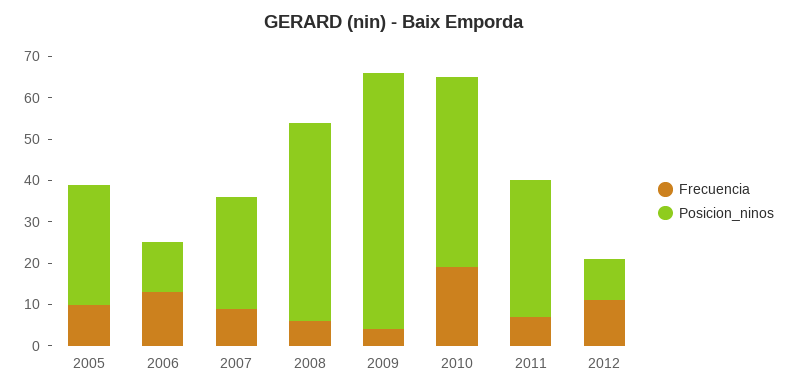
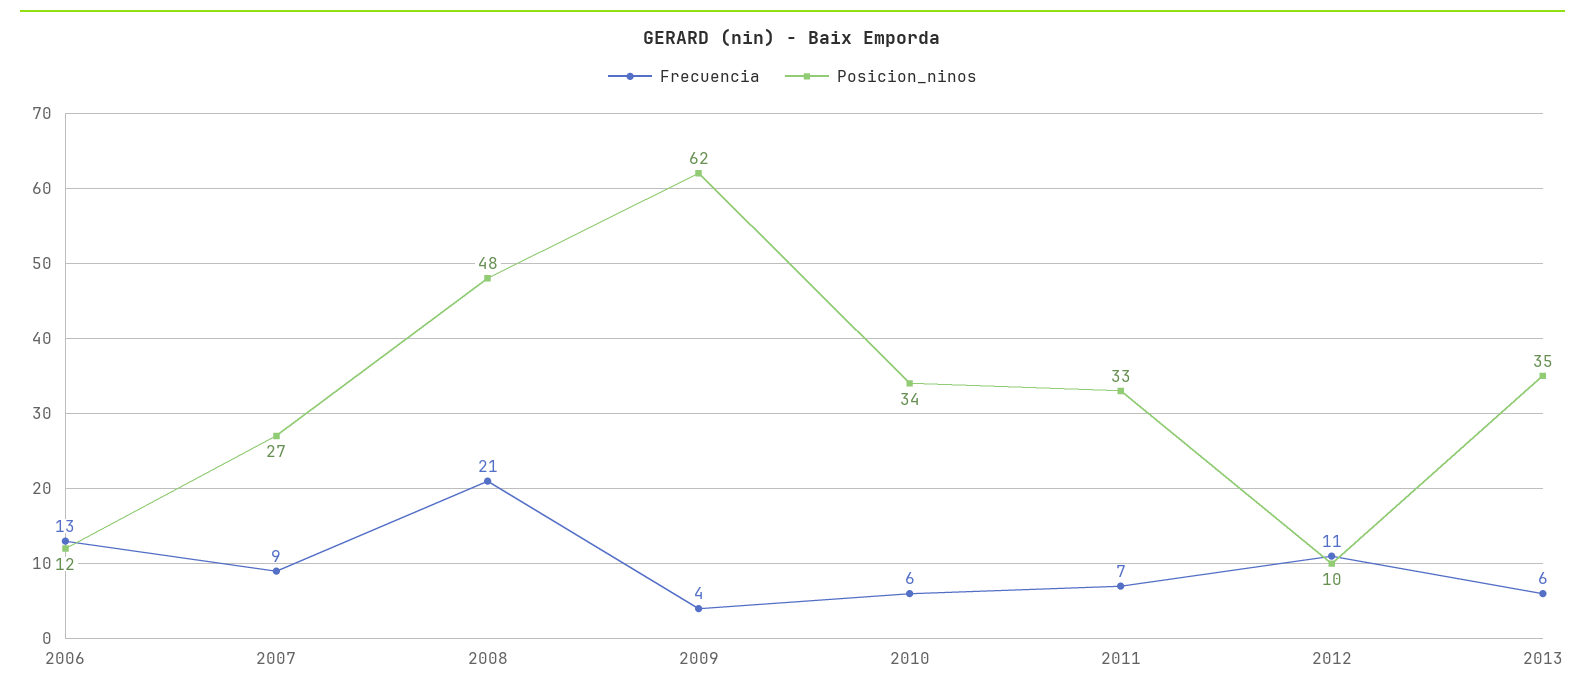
Frecuencia, 2005: 10 -> none
Posicion_ninos, 2005: 30 -> none
Frecuencia, 2008: 5 -> 21
Frecuencia, 2010: 20 -> 6
Posicion_ninos, 2010: 45 -> 34
Frecuencia, 2013: none -> 6
Posicion_ninos, 2013: none -> 35

